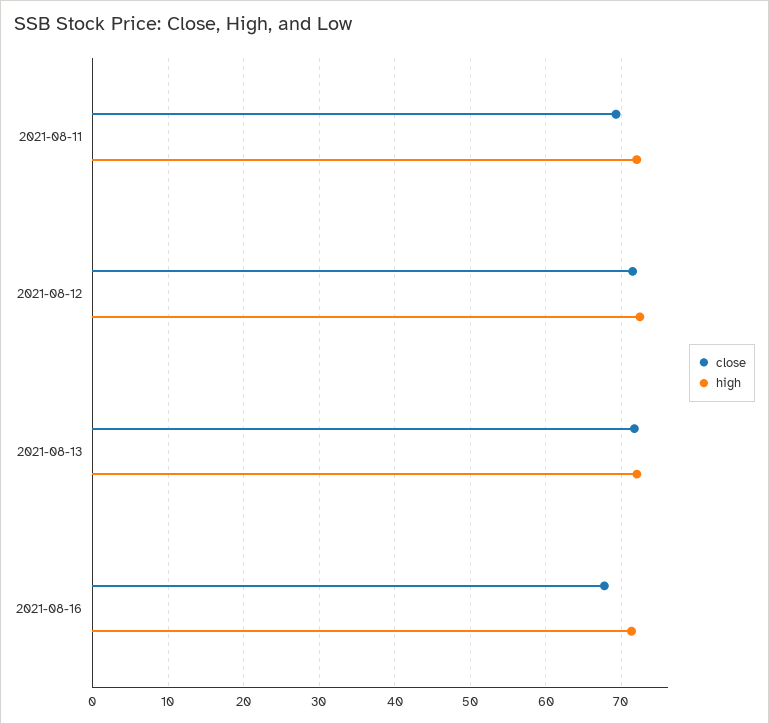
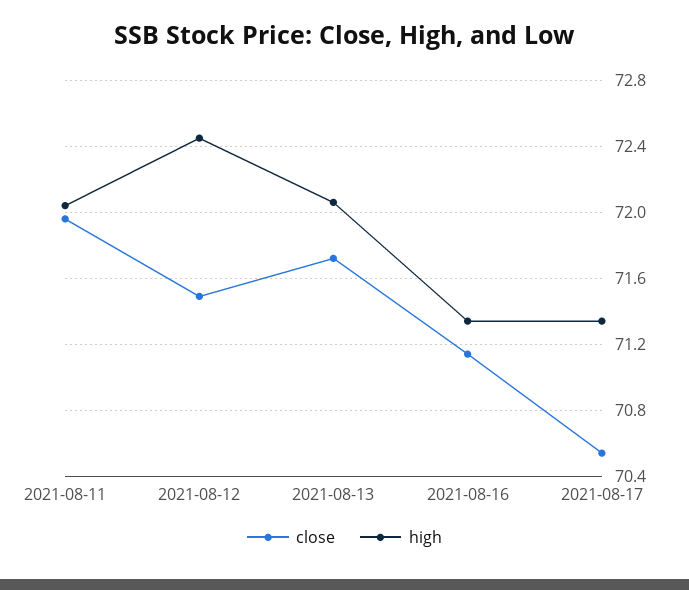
close, 2021-08-11: 69 -> 71.95
close, 2021-08-16: 68 -> 71.15
close, 2021-08-17: none -> 70.55
high, 2021-08-17: none -> 71.35

